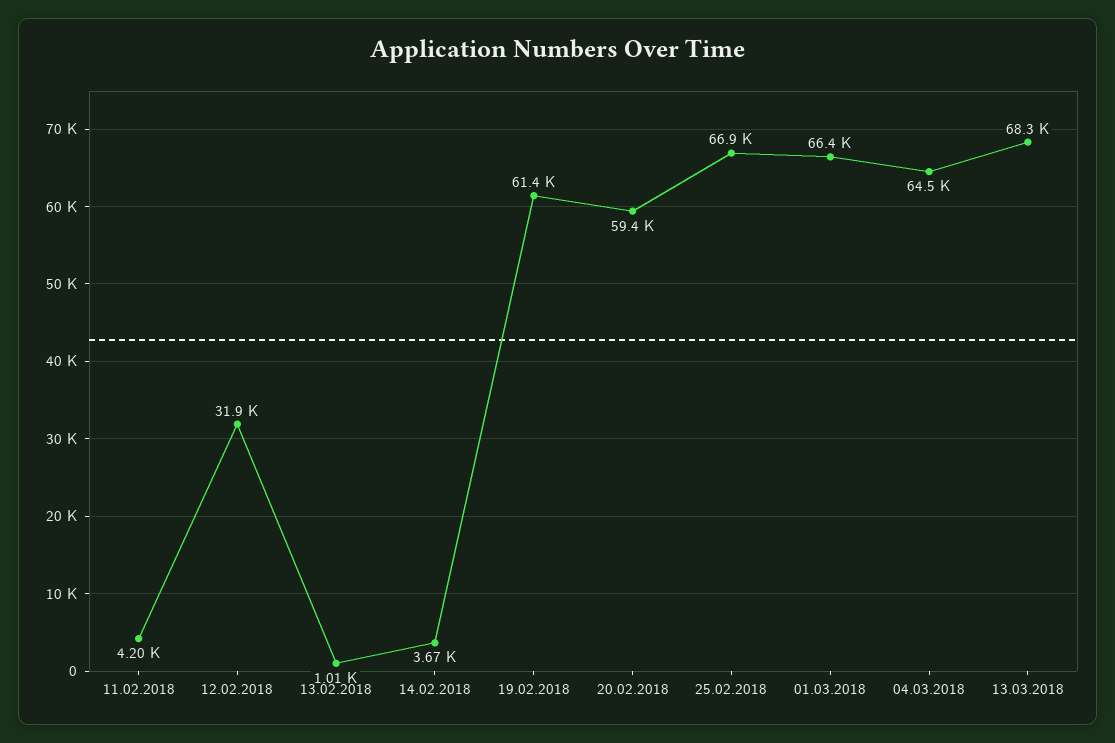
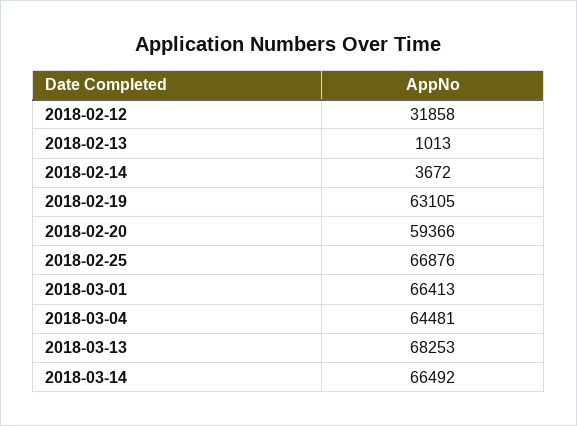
11.02.2018: 4200 -> none
19.02.2018: 61400 -> 63105
2018-03-14: none -> 66492

